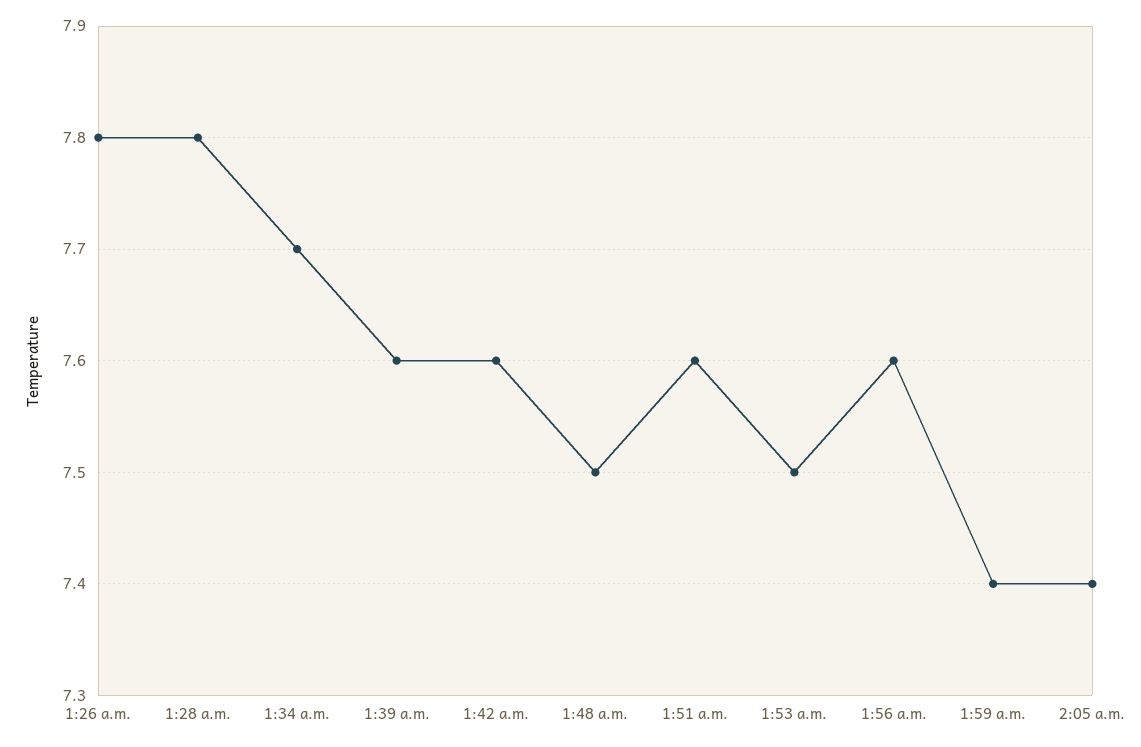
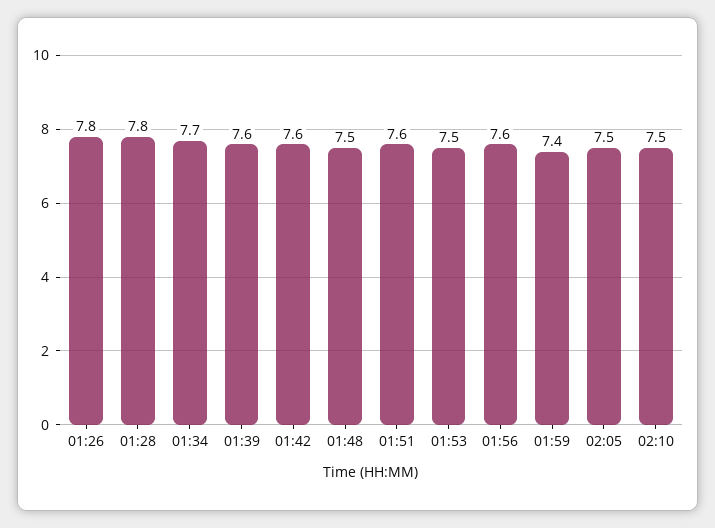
2:05 a.m.: 7.4 -> 7.5
02:10: none -> 7.5

